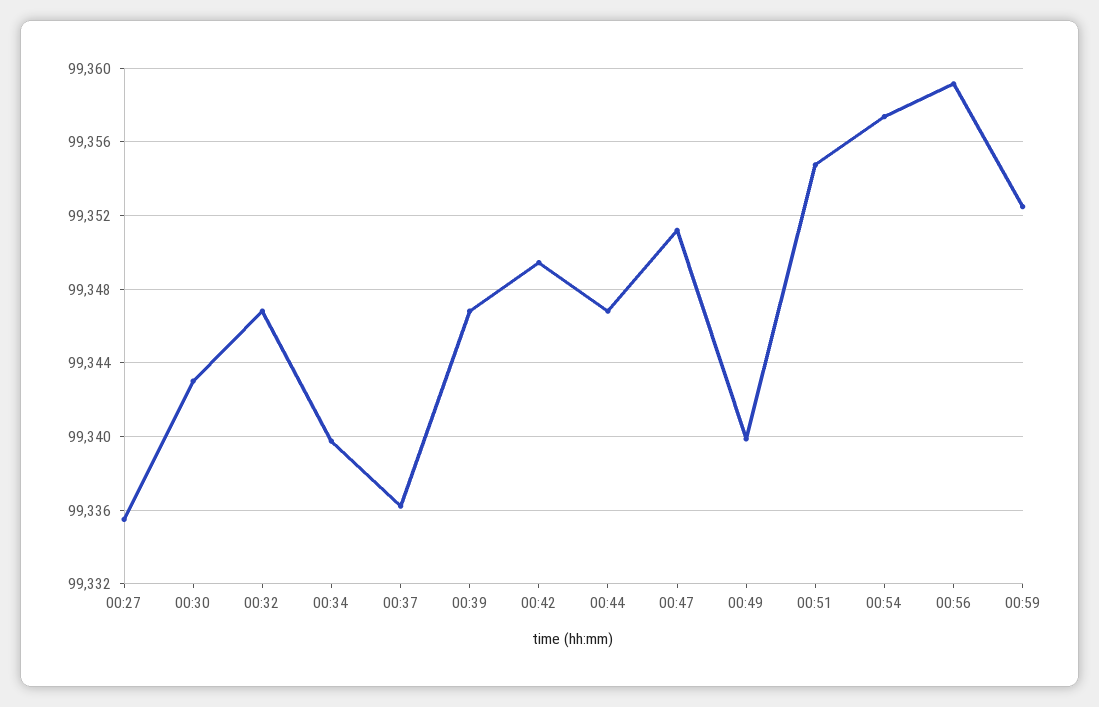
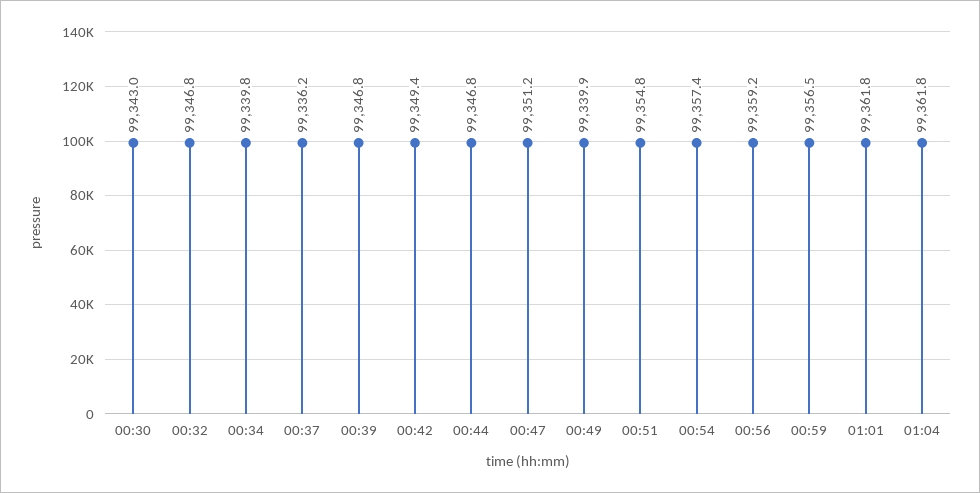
00:27: 99335.5 -> none
00:59: 99352.5 -> 99356.5
01:01: none -> 99361.8
01:04: none -> 99361.8

